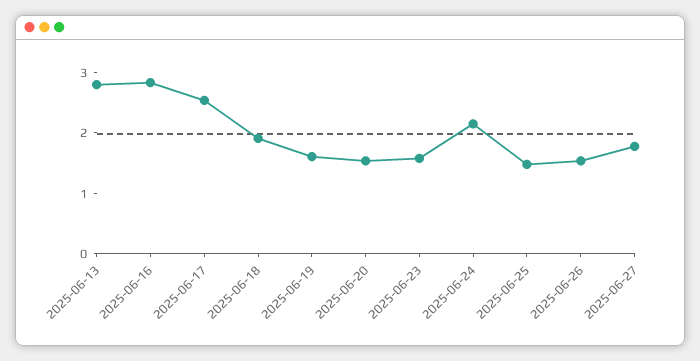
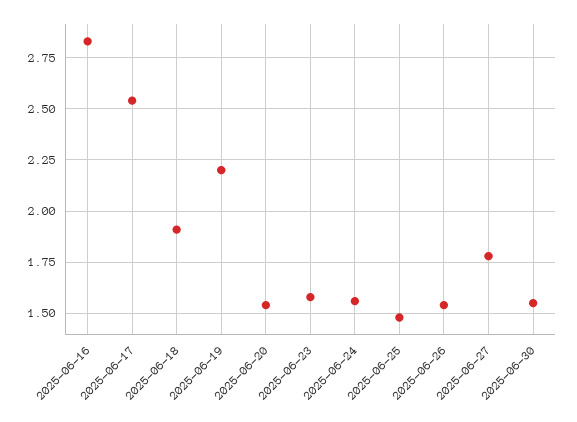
2025-06-13: 2.8 -> none
2025-06-19: 1.6 -> 2.2
2025-06-24: 2.2 -> 1.55
2025-06-30: none -> 1.55

